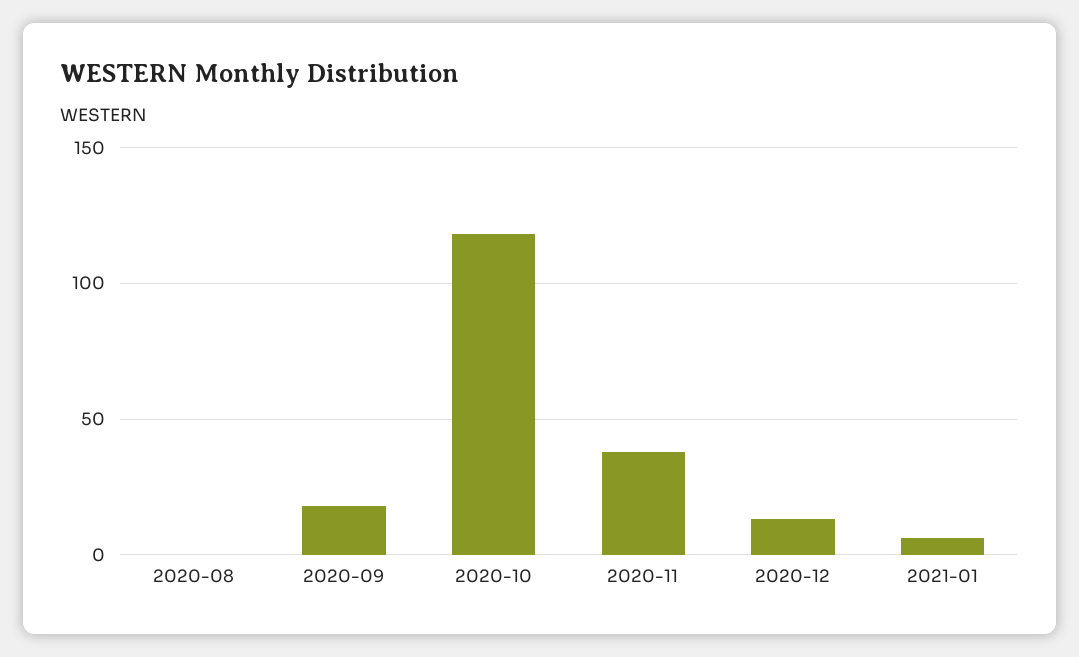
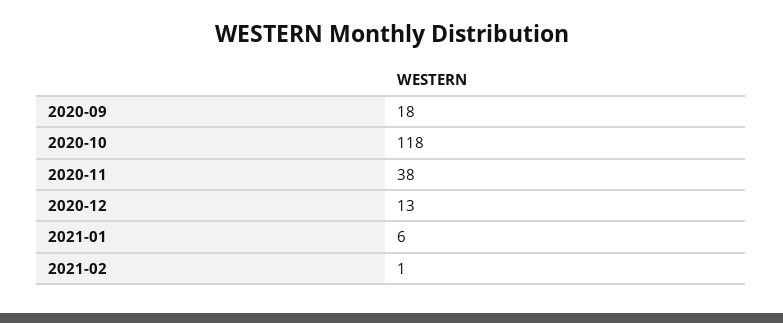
2020-08: 0 -> none
2021-02: none -> 1

